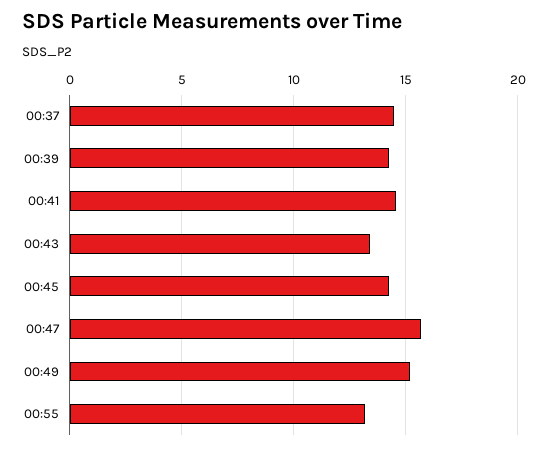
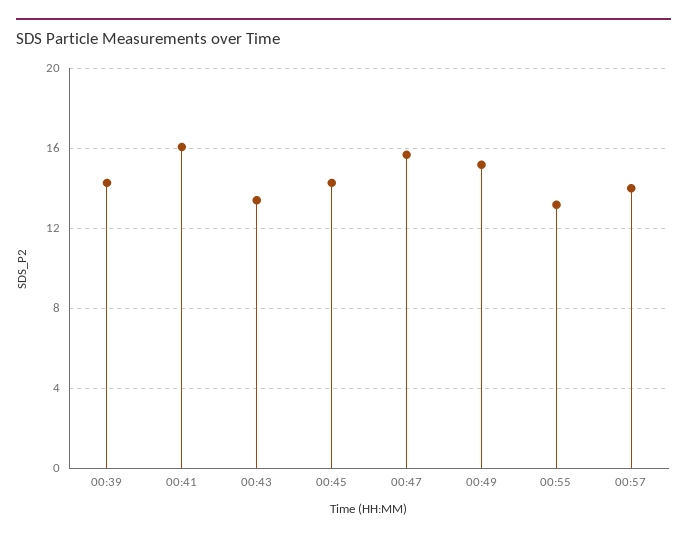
00:37: 14.5 -> none
00:41: 14.5 -> 16
00:57: none -> 14

